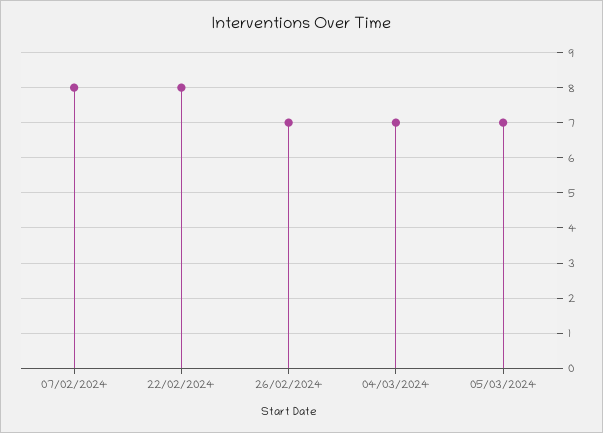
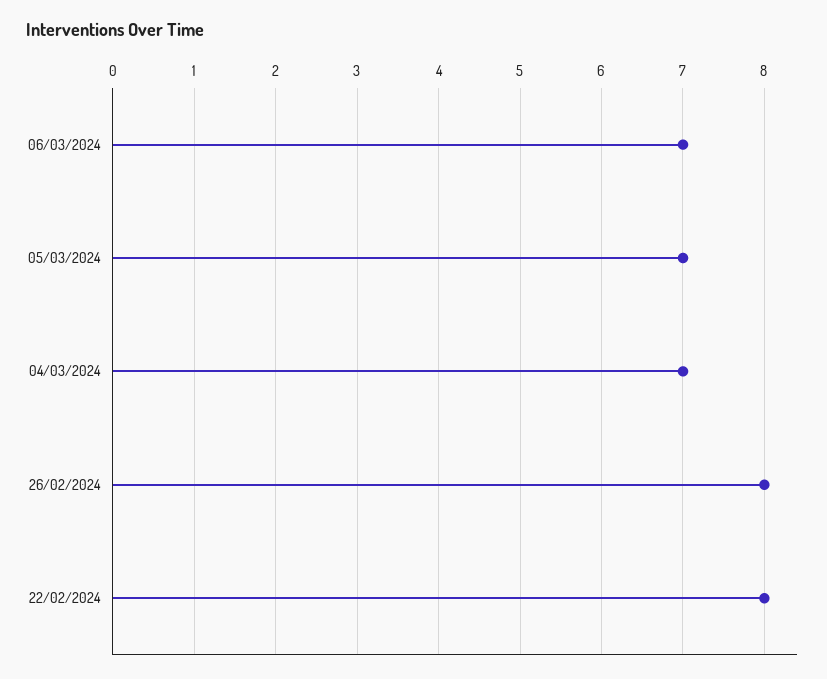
07/02/2024: 8 -> none
26/02/2024: 7 -> 8
06/03/2024: none -> 7

